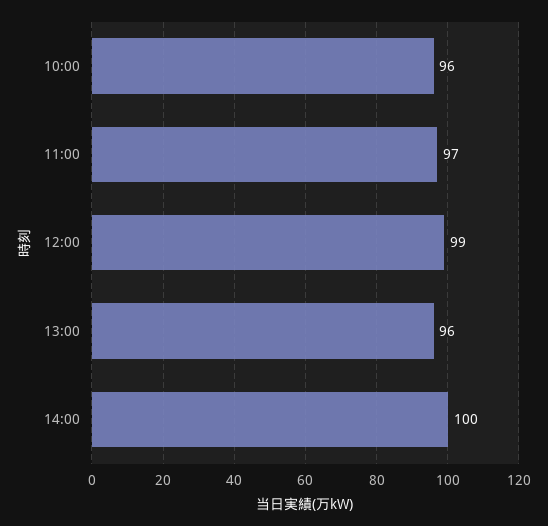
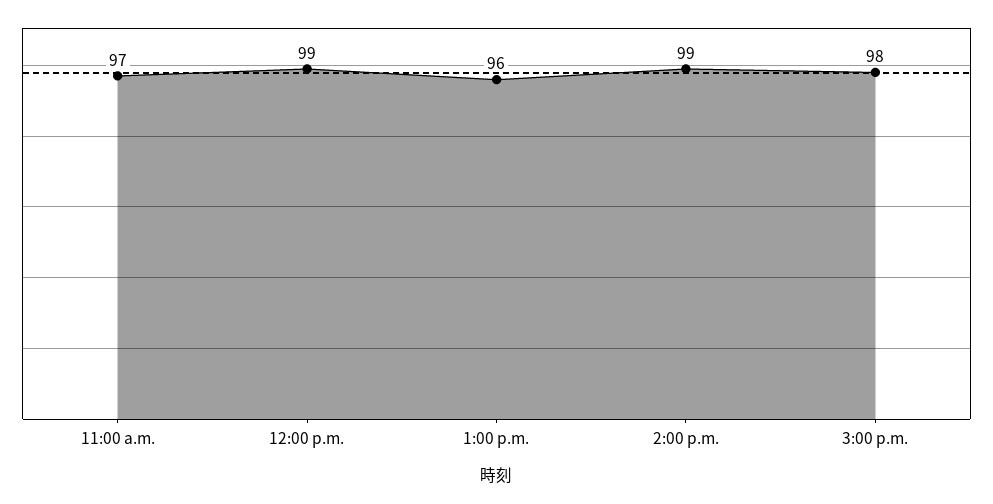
10:00: 96 -> none
14:00: 100 -> 99
3:00 p.m.: none -> 98

